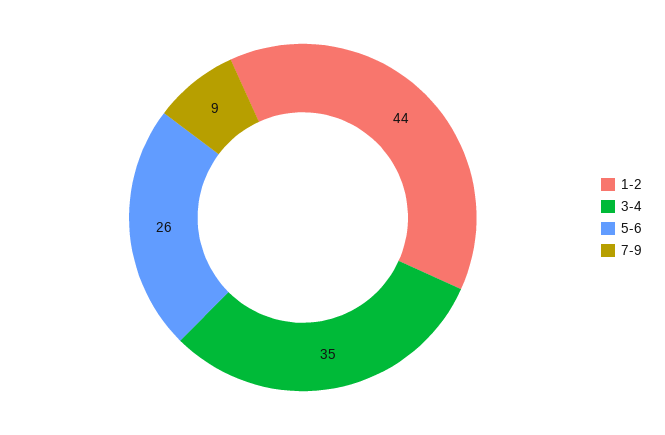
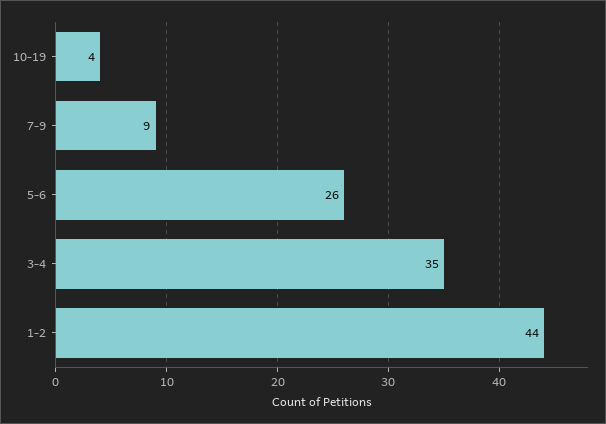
10-19: none -> 4

